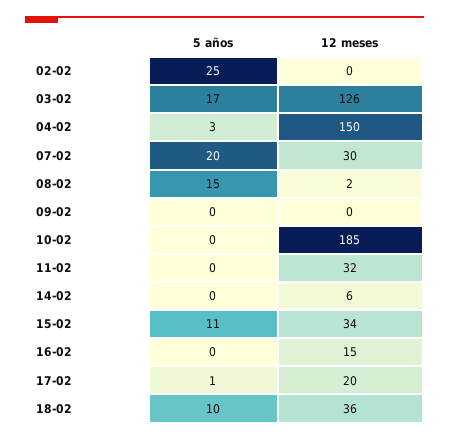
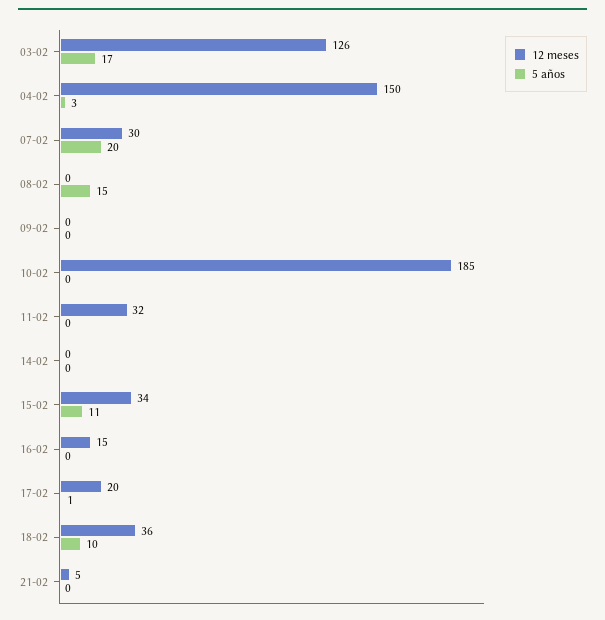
5 años, 02-02: 25 -> none
12 meses, 02-02: 0 -> none
12 meses, 08-02: 2 -> 0
12 meses, 14-02: 6 -> 0
12 meses, 21-02: none -> 5
5 años, 21-02: none -> 0

